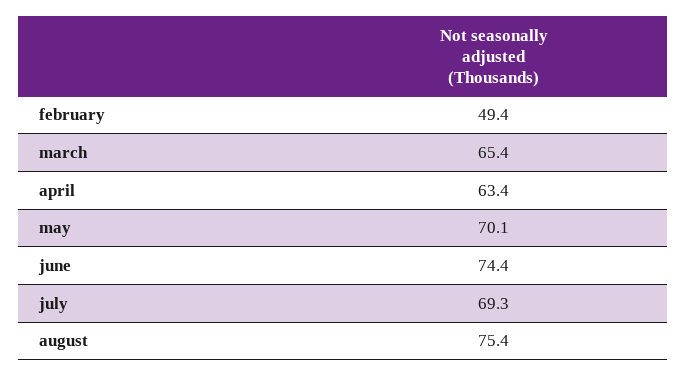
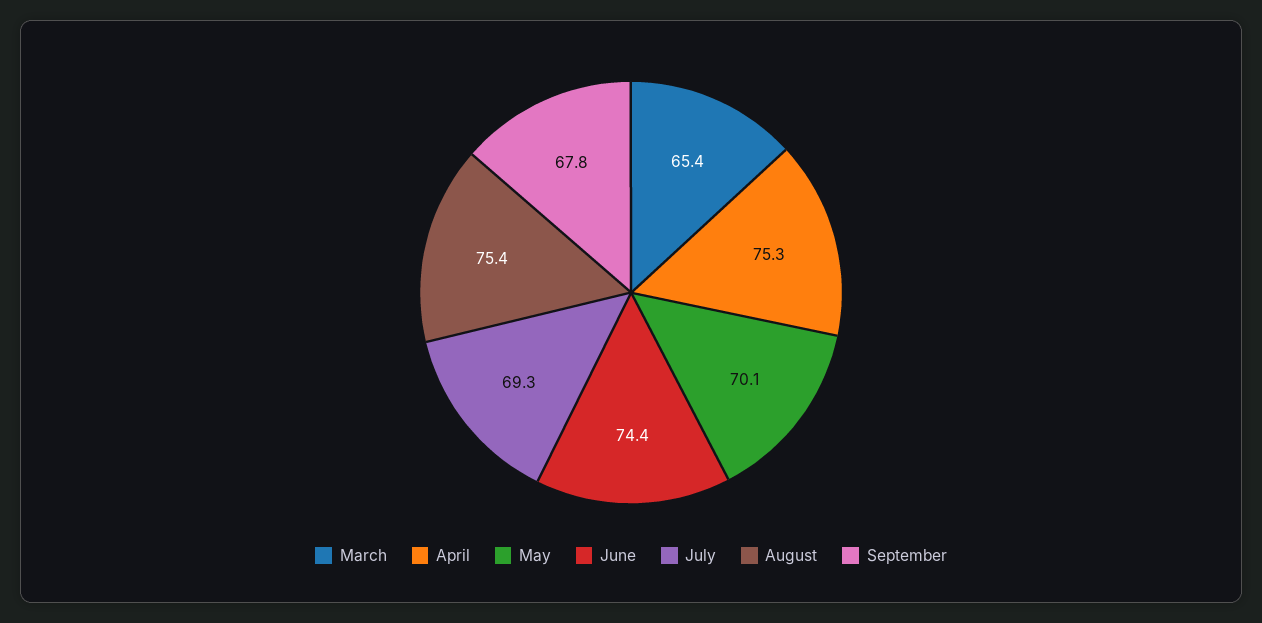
february: 49.4 -> none
april: 63.4 -> 75.3
September: none -> 67.8

